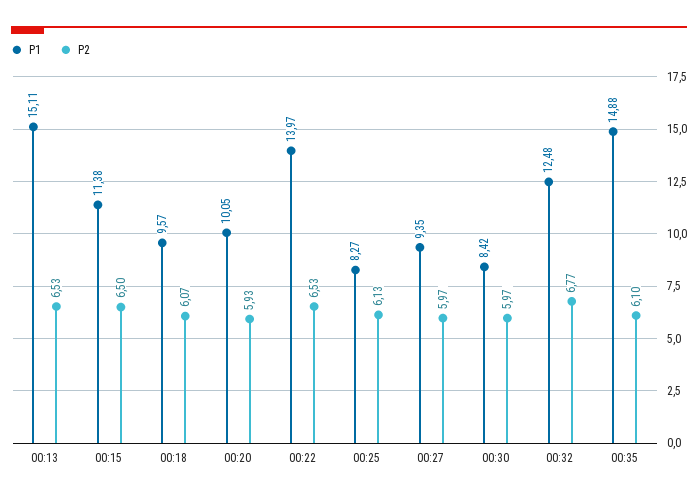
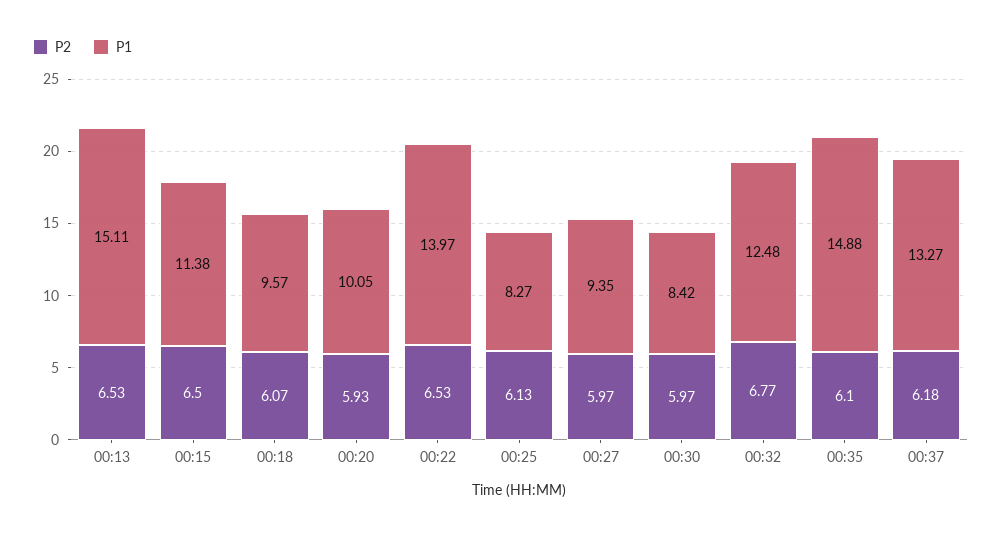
P2, 00:37: none -> 6.18
P1, 00:37: none -> 13.27

